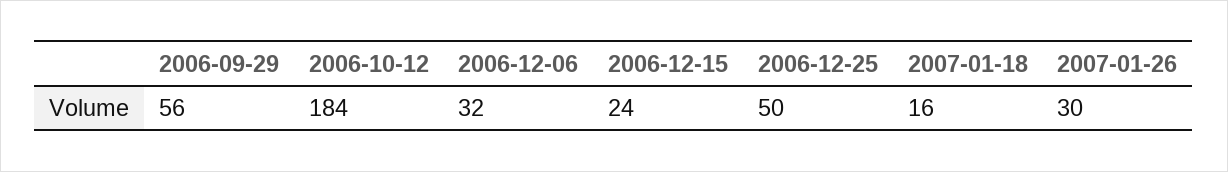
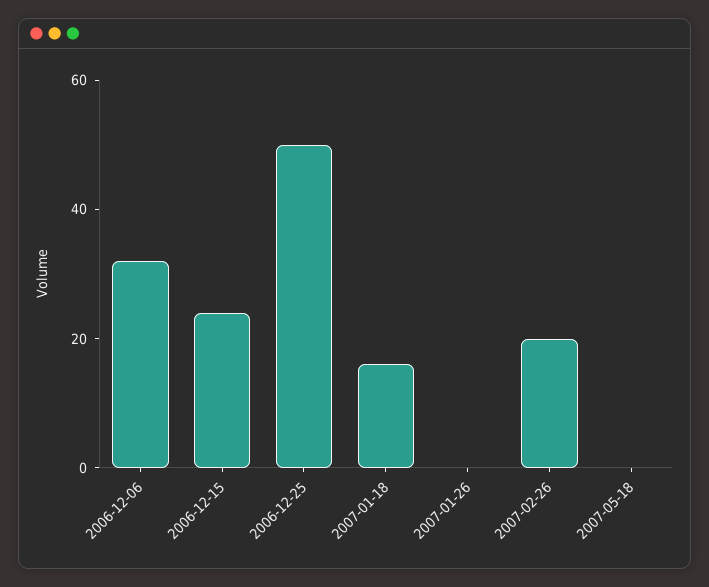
2006-09-29: 56 -> none
2006-10-12: 184 -> none
2007-01-26: 30 -> 0
2007-02-26: none -> 20
2007-05-18: none -> 0

